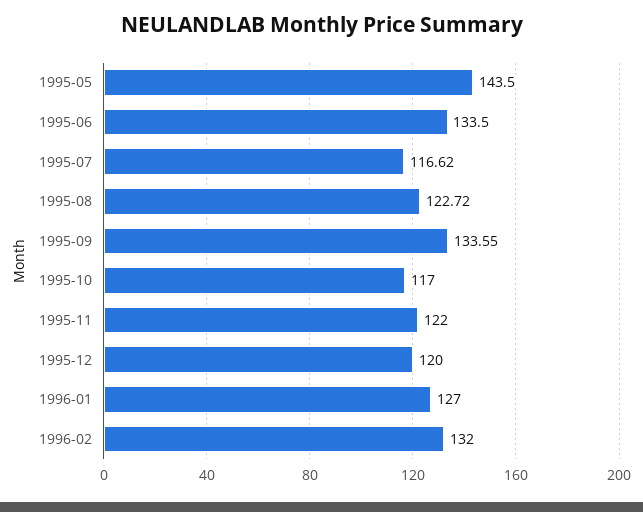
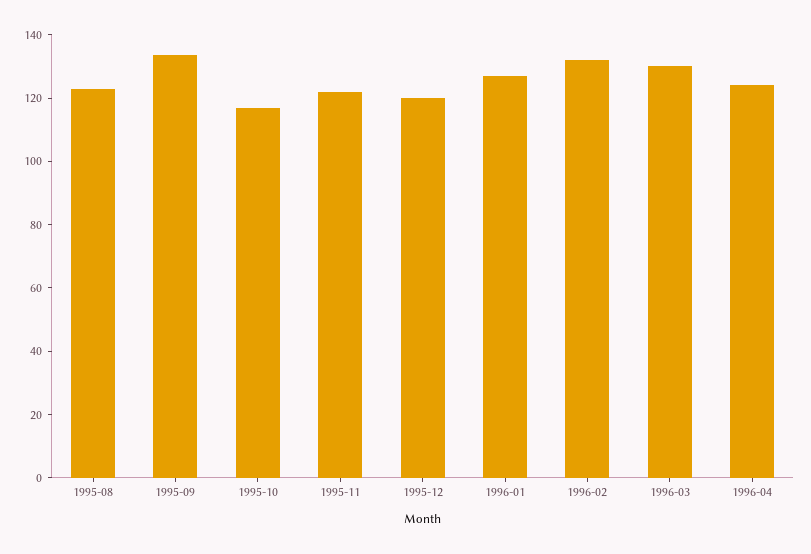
1995-05: 143.5 -> none
1995-06: 133.5 -> none
1995-07: 116.62 -> none
1996-03: none -> 130
1996-04: none -> 125

